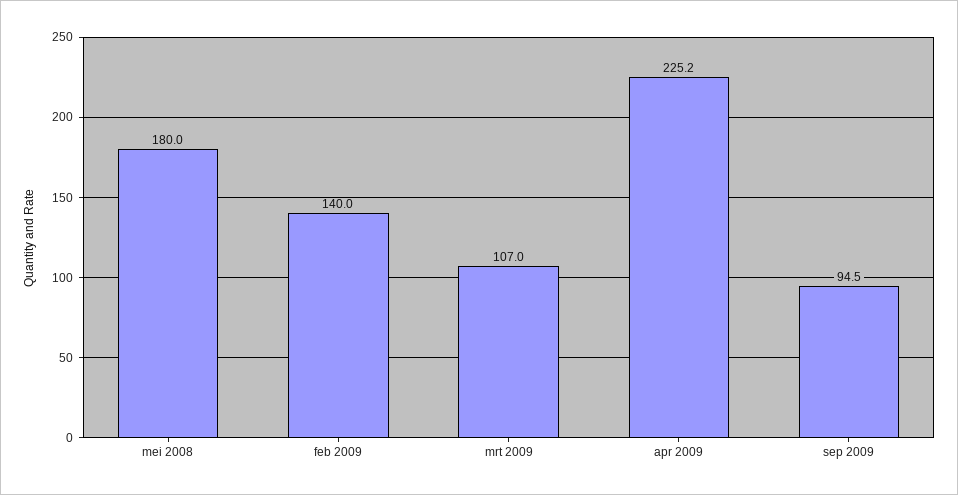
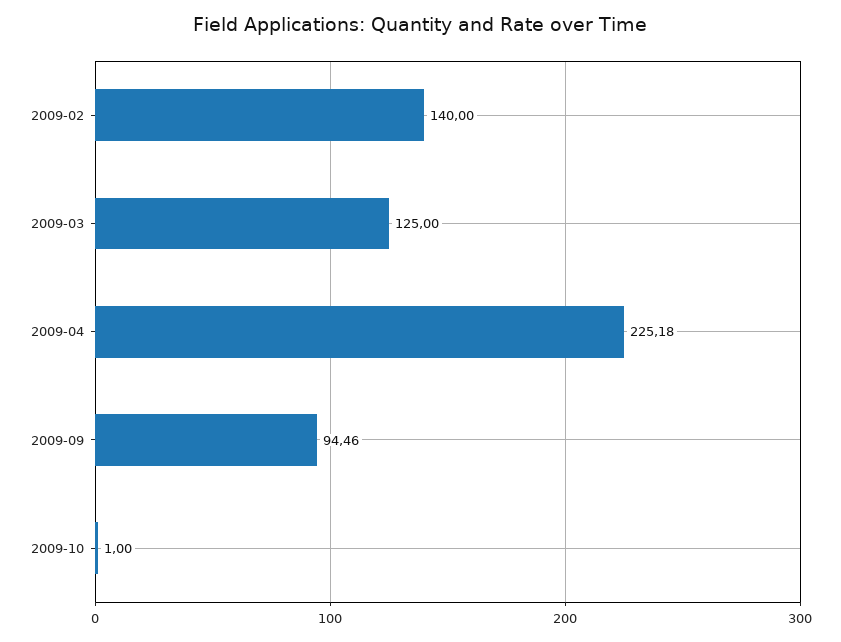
mei 2008: 180 -> none
mrt 2009: 107 -> 125
2009-10: none -> 1

